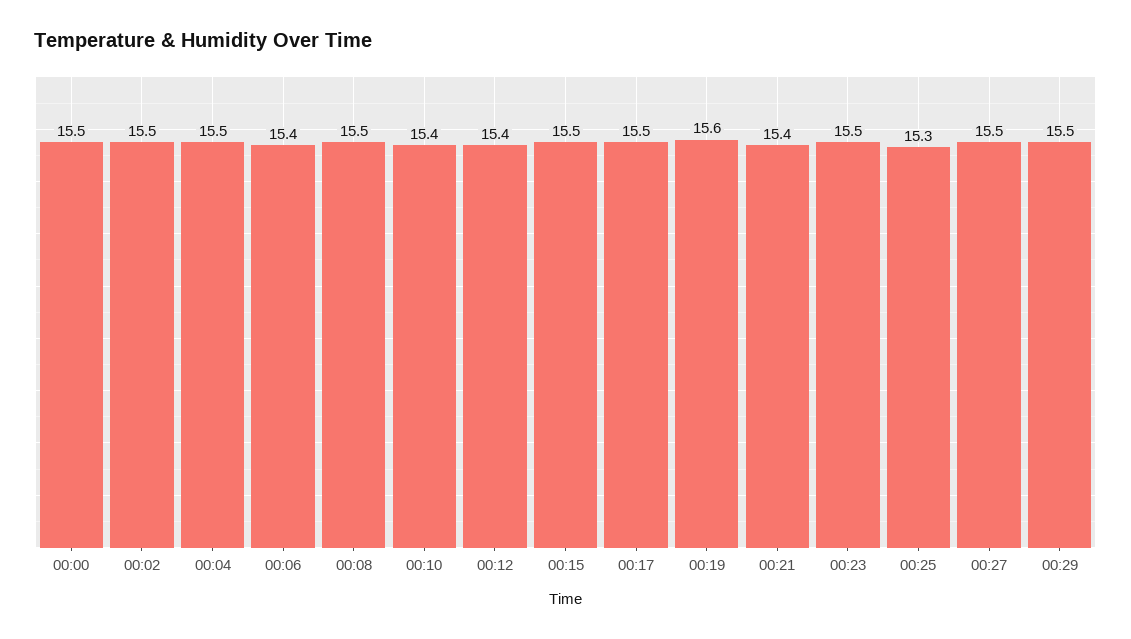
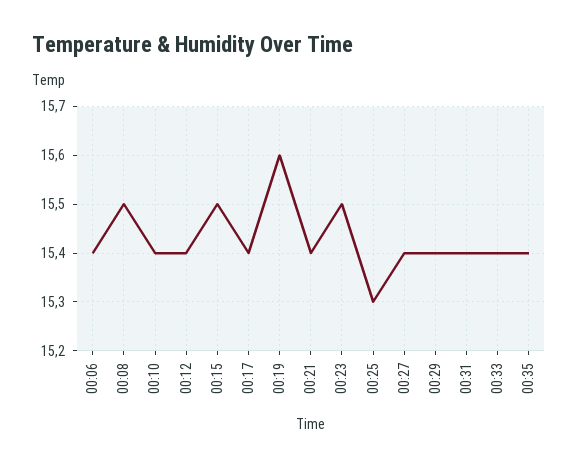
00:00: 15.5 -> none
00:02: 15.5 -> none
00:04: 15.5 -> none
00:17: 15.5 -> 15.4
00:27: 15.5 -> 15.4
00:29: 15.5 -> 15.4
00:31: none -> 15.4
00:33: none -> 15.4
00:35: none -> 15.4

